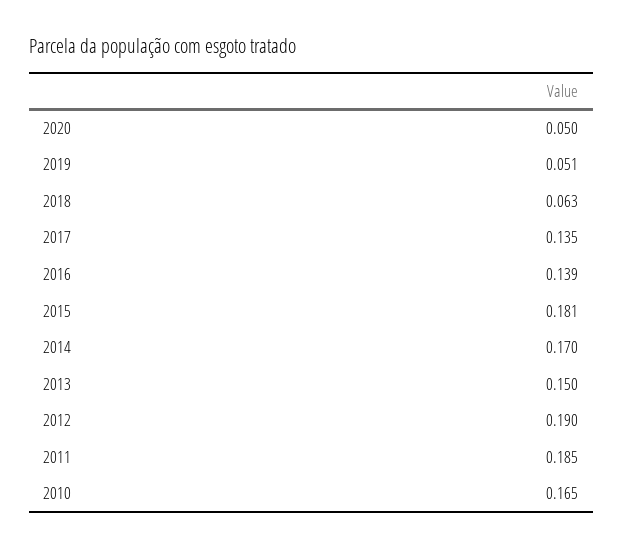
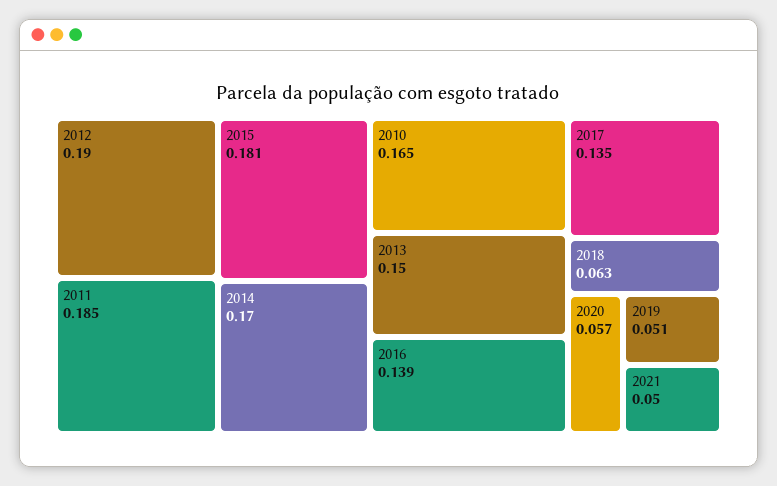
2020: 0.05 -> 0.057
2021: none -> 0.05

